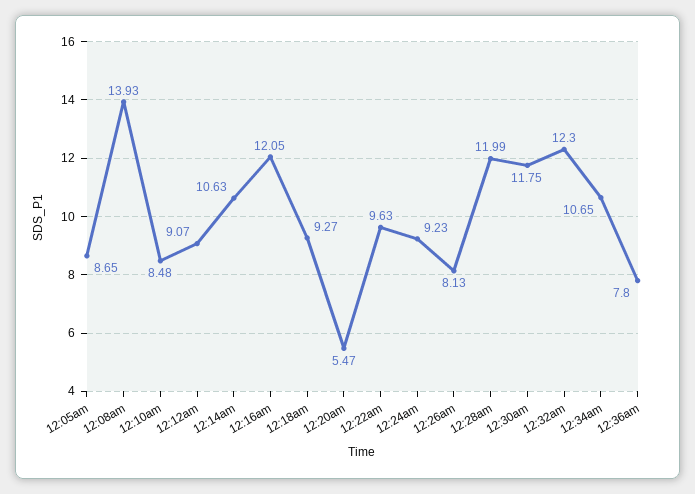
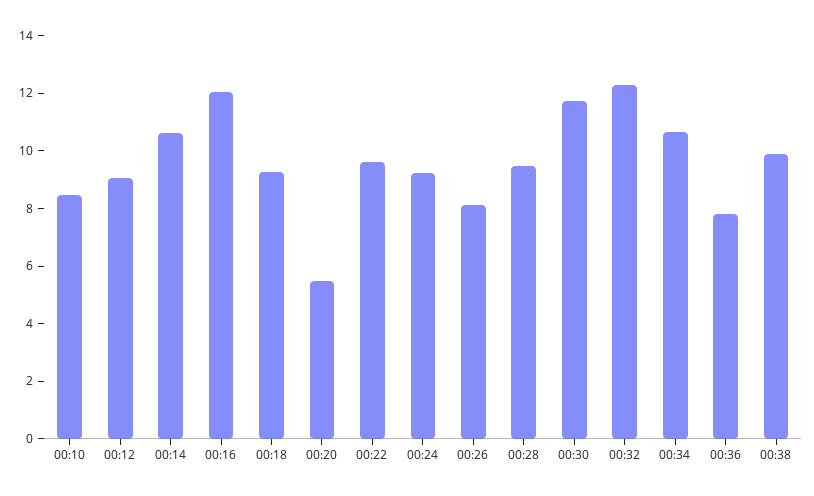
12:05am: 8.65 -> none
12:08am: 13.93 -> none
12:28am: 11.99 -> 9.5
00:38: none -> 10

